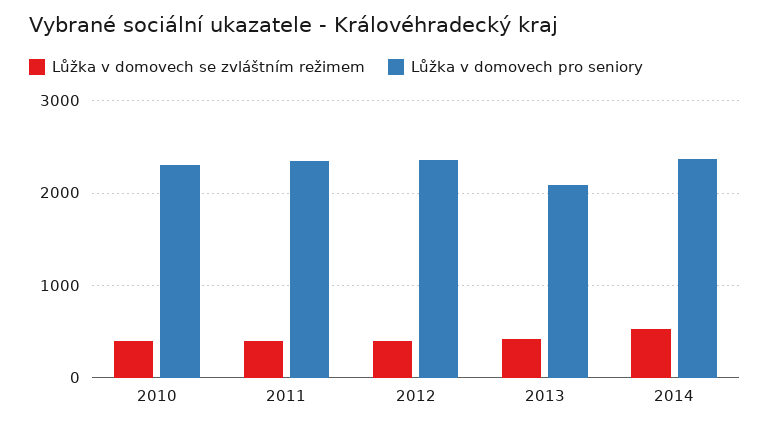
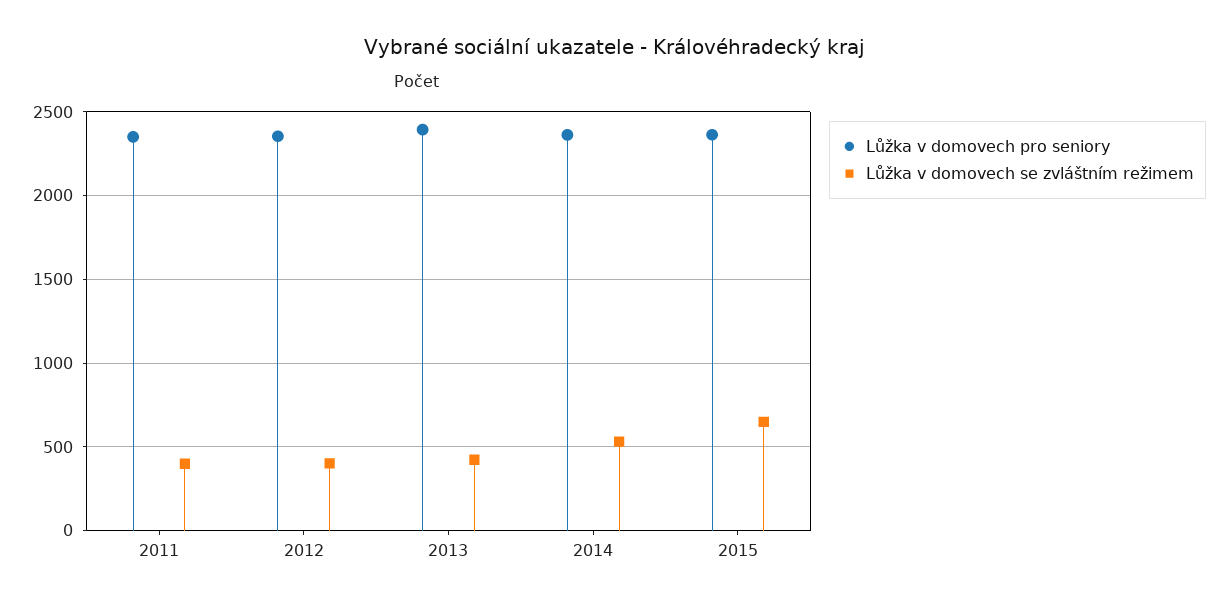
Lůžka v domovech se zvláštním režimem, 2010: 400 -> none
Lůžka v domovech pro seniory, 2010: 2300 -> none
Lůžka v domovech pro seniory, 2013: 2100 -> 2400
Lůžka v domovech pro seniory, 2015: none -> 2350
Lůžka v domovech se zvláštním režimem, 2015: none -> 650

